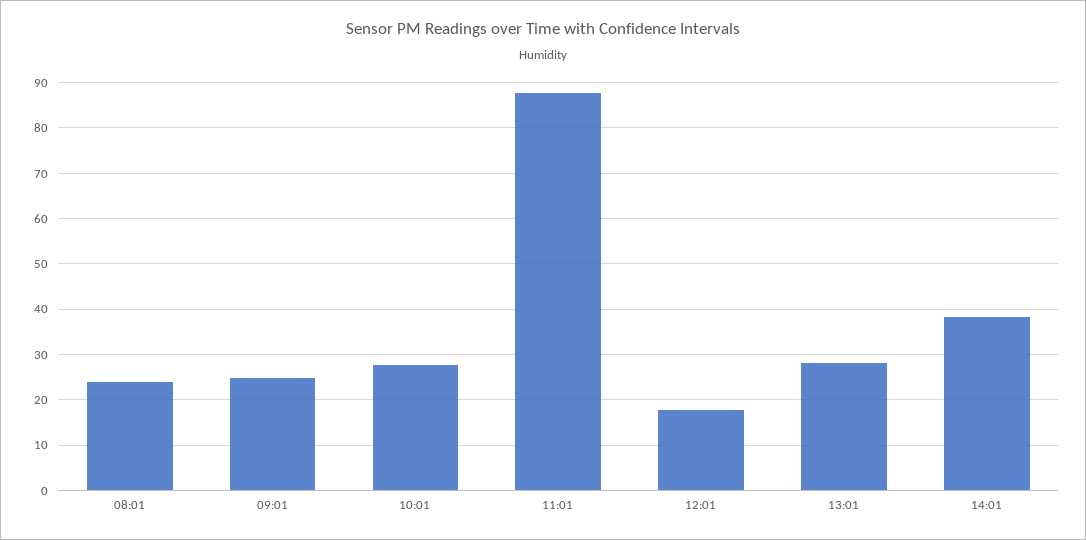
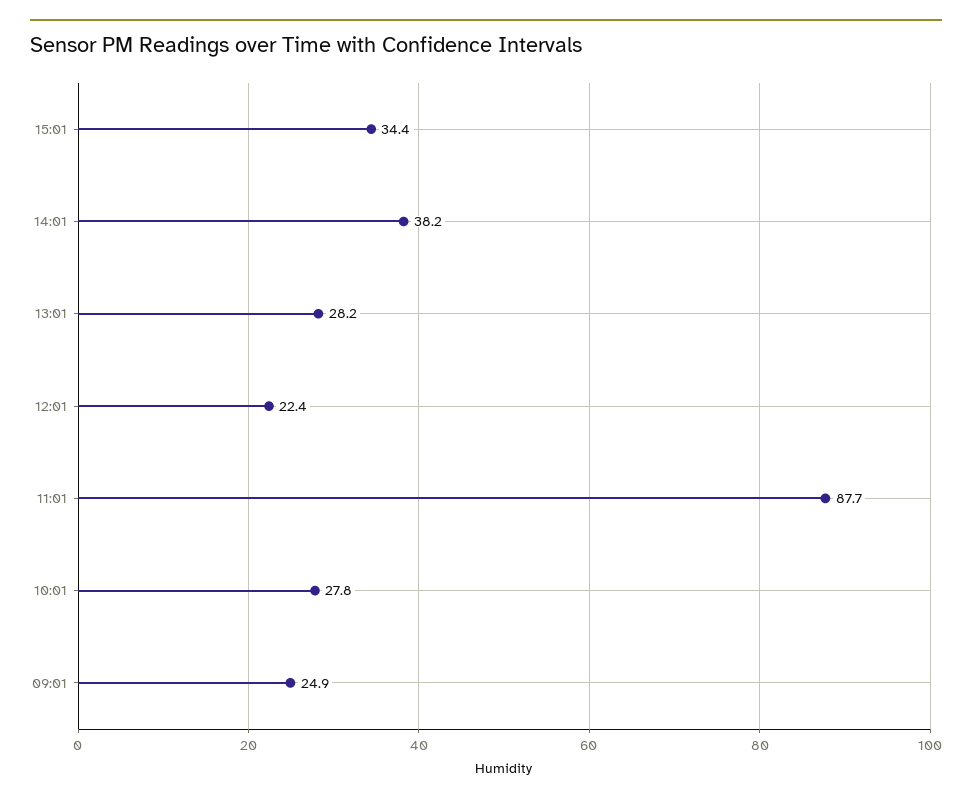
08:01: 24 -> none
12:01: 18 -> 22.4
15:01: none -> 34.4

